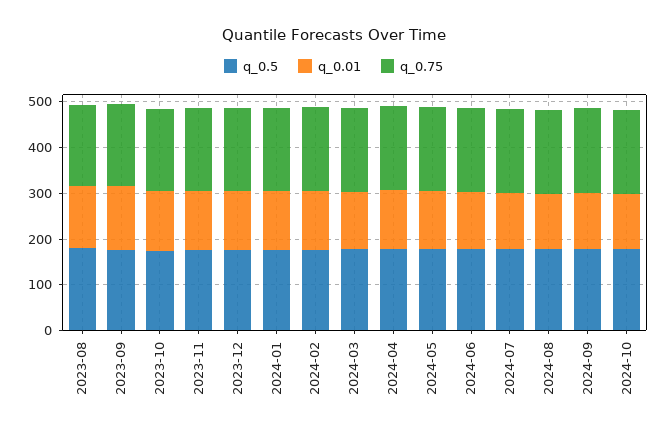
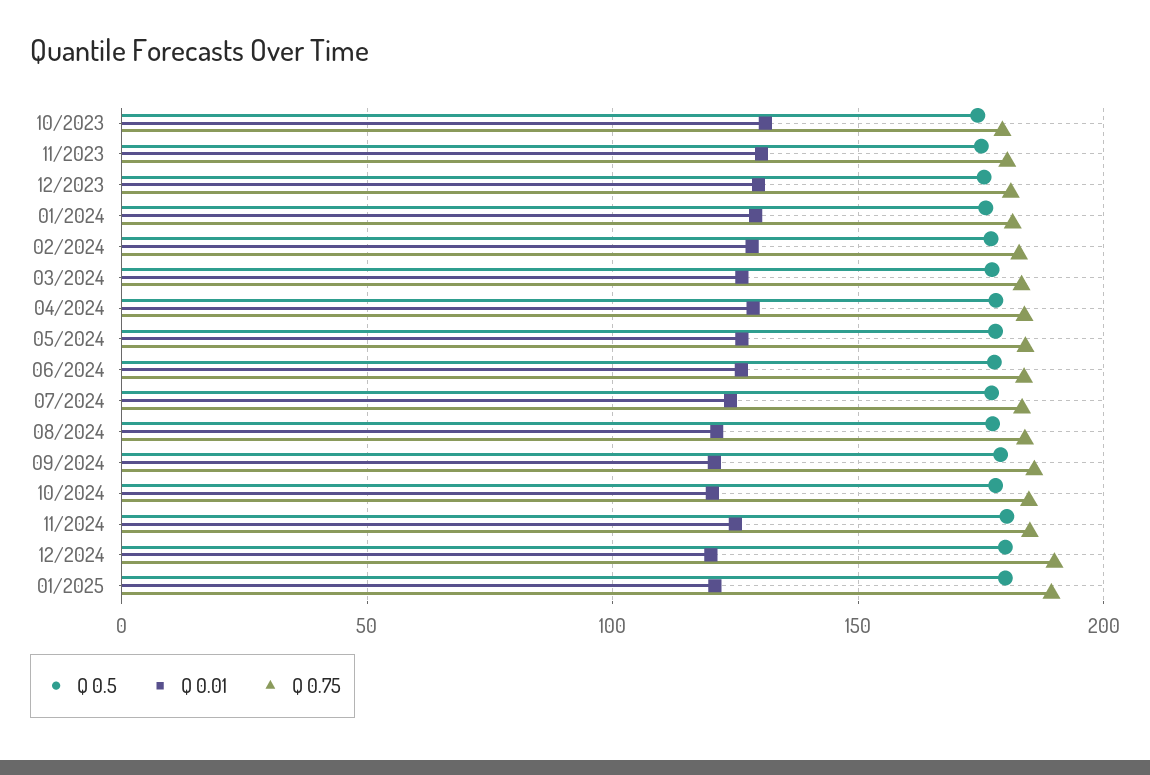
q_0.5, 2023-08: 180 -> none
q_0.01, 2023-08: 140 -> none
q_0.75, 2023-08: 180 -> none
q_0.5, 2023-09: 180 -> none
q_0.01, 2023-09: 140 -> none
q_0.75, 2023-09: 180 -> none
q_0.5, 11/2024: none -> 180
q_0.01, 11/2024: none -> 125
q_0.75, 11/2024: none -> 185
q_0.5, 12/2024: none -> 180
q_0.01, 12/2024: none -> 120
q_0.75, 12/2024: none -> 190
q_0.5, 01/2025: none -> 180
q_0.01, 01/2025: none -> 120
q_0.75, 01/2025: none -> 190

